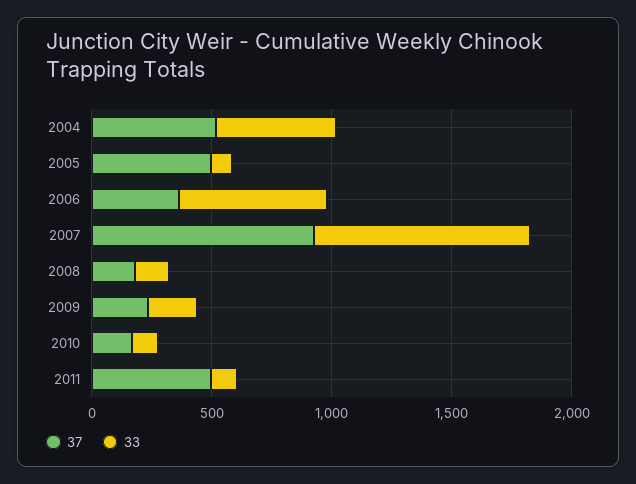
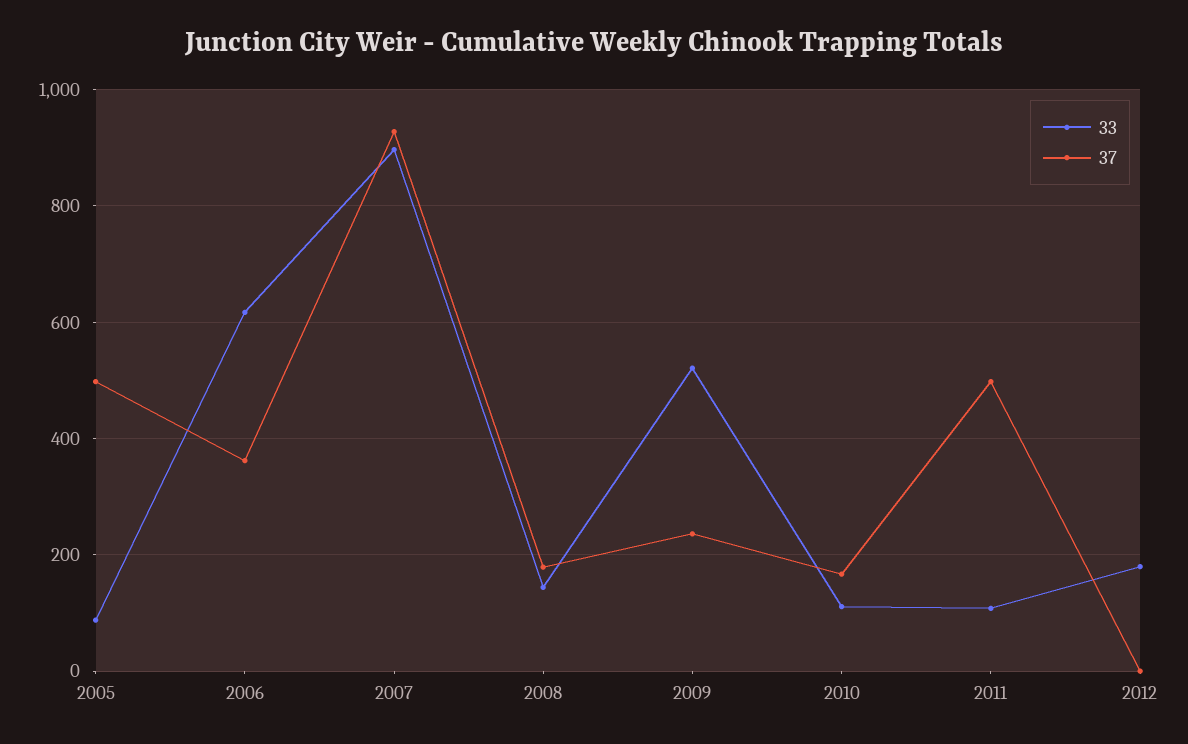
37, 2004: 500 -> none
33, 2004: 500 -> none
33, 2009: 200 -> 520
33, 2012: none -> 180
37, 2012: none -> 0

